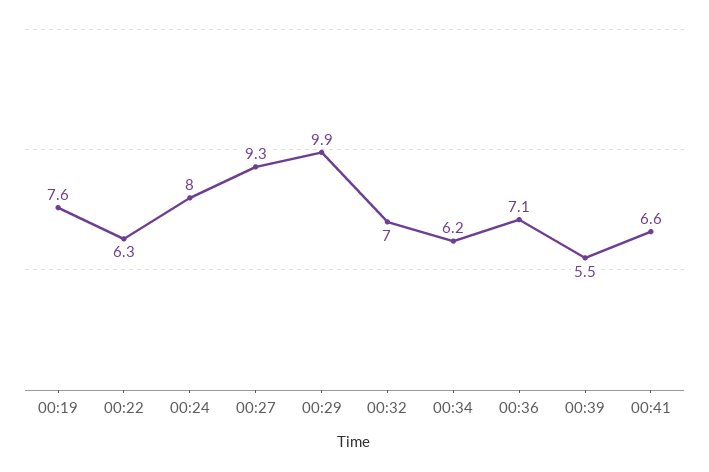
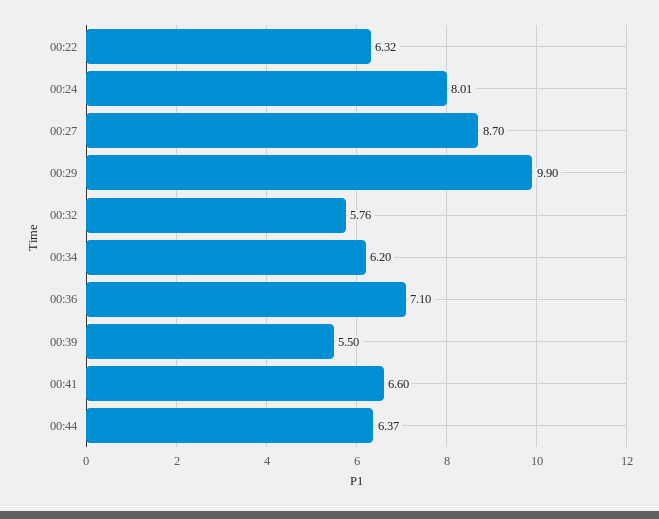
00:19: 7.6 -> none
00:27: 9.3 -> 8.7
00:32: 7 -> 5.76
00:44: none -> 6.37

